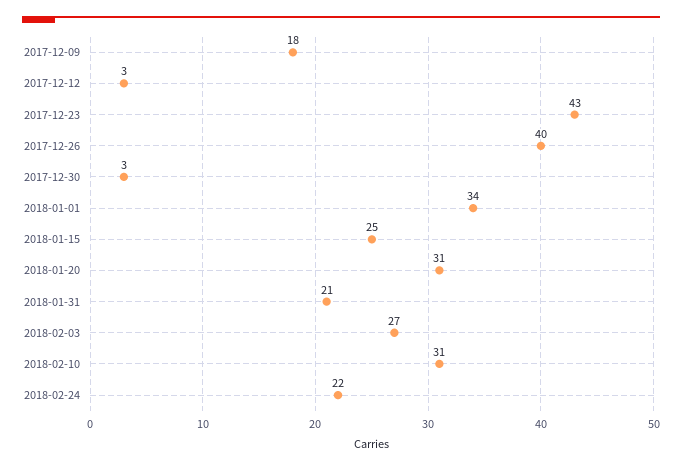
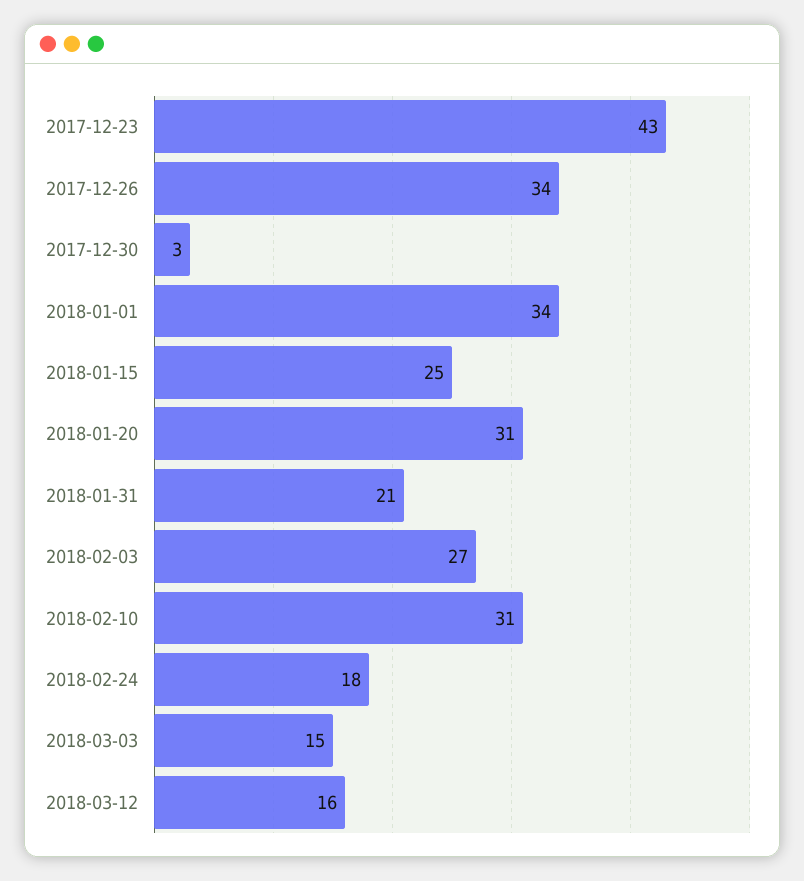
2017-12-09: 18 -> none
2017-12-12: 3 -> none
2017-12-26: 40 -> 34
2018-02-24: 22 -> 18
2018-03-03: none -> 15
2018-03-12: none -> 16

